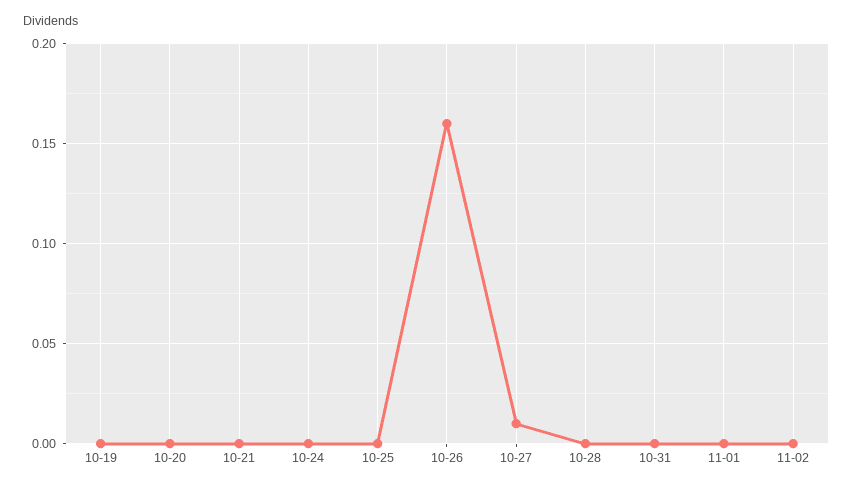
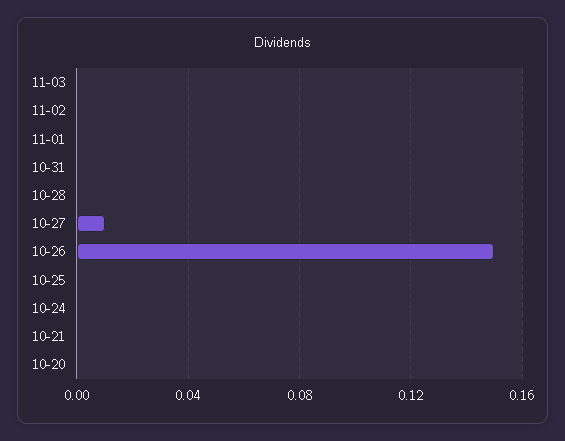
10-19: 0 -> none
10-26: 0.16 -> 0.15
11-03: none -> 0

